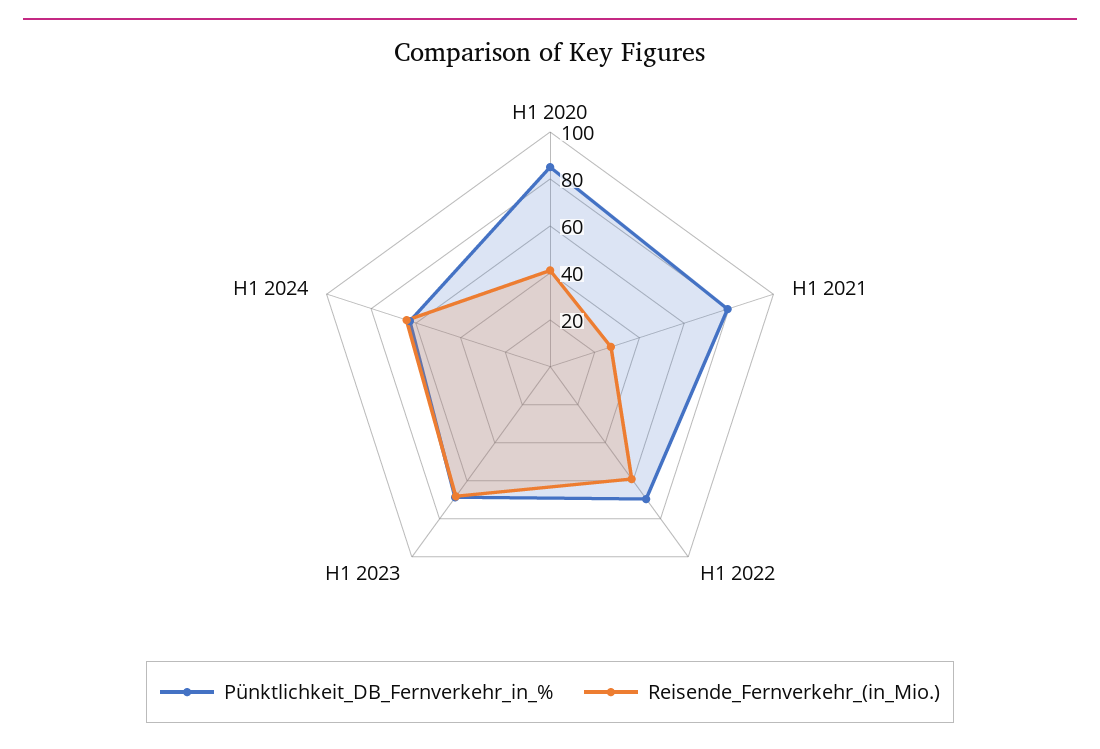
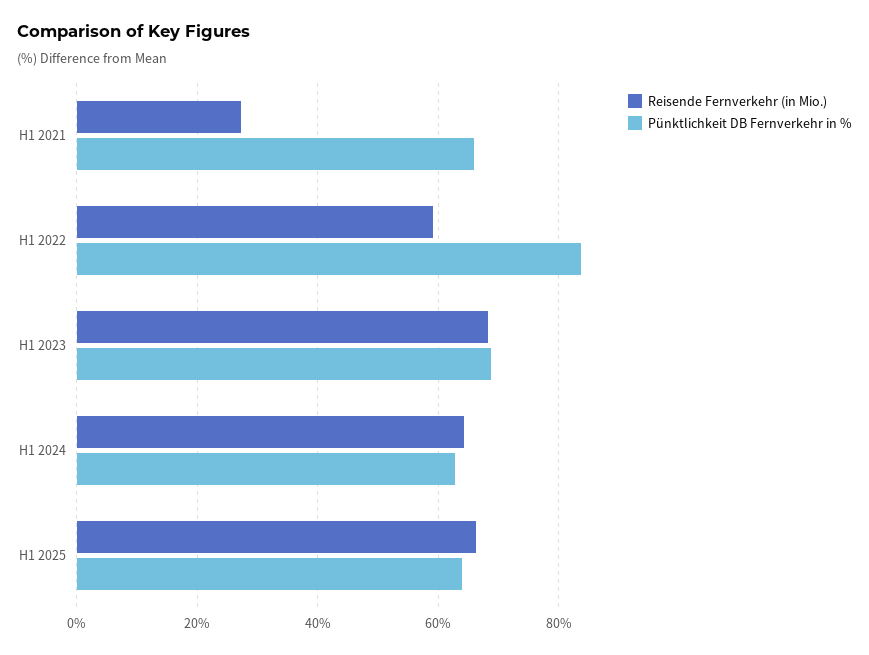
Pünktlichkeit_DB_Fernverkehr_in_%, H1 2020: 85 -> none
Reisende_Fernverkehr_(in_Mio.), H1 2020: 40 -> none
Pünktlichkeit_DB_Fernverkehr_in_%, H1 2021: 80 -> 66
Pünktlichkeit_DB_Fernverkehr_in_%, H1 2022: 70 -> 84
Reisende_Fernverkehr_(in_Mio.), H1 2025: none -> 66
Pünktlichkeit_DB_Fernverkehr_in_%, H1 2025: none -> 64

